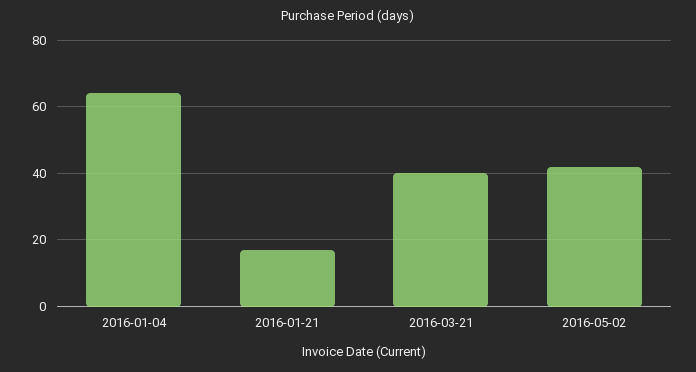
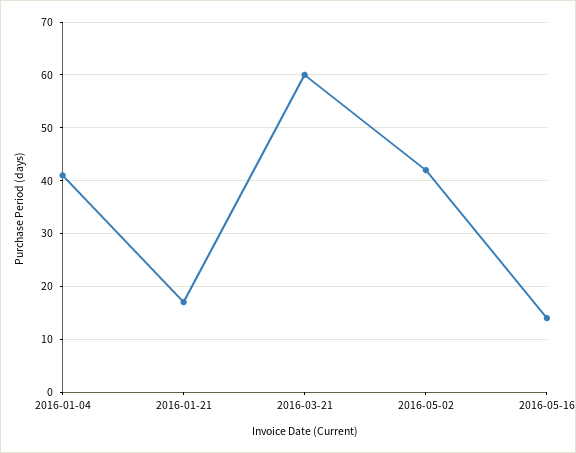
2016-01-04: 65 -> 40
2016-03-21: 40 -> 60
2016-05-16: none -> 15

